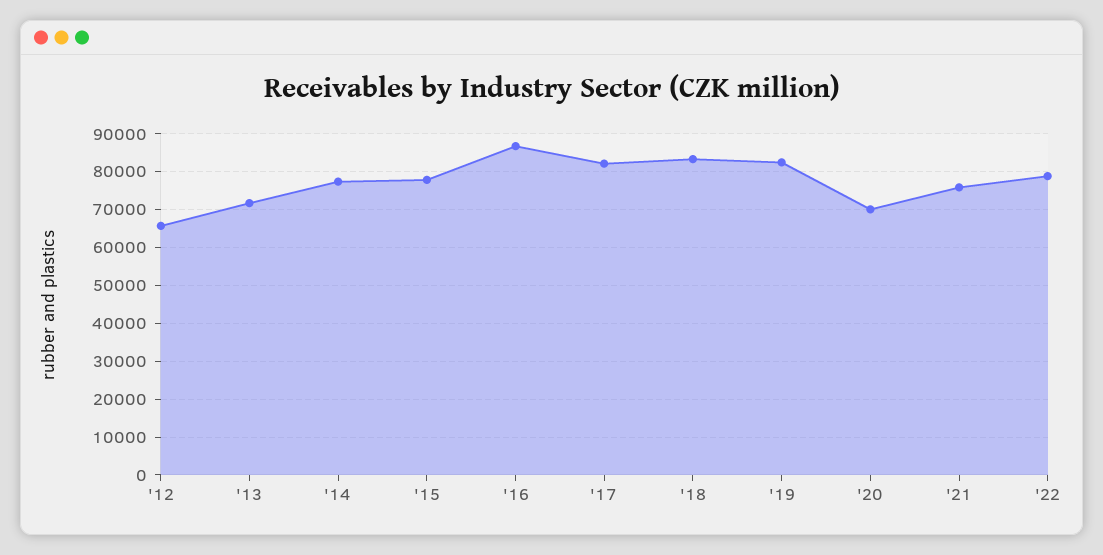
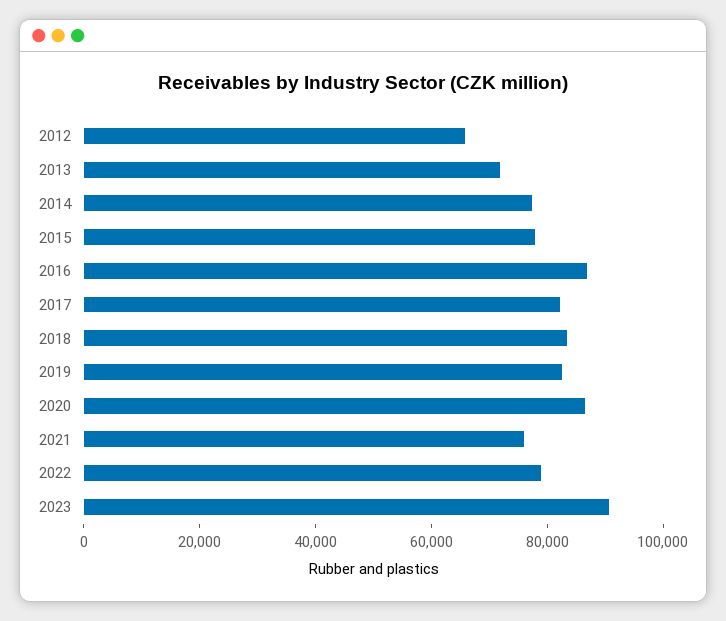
'20: 70000 -> 85000
2023: none -> 90000

